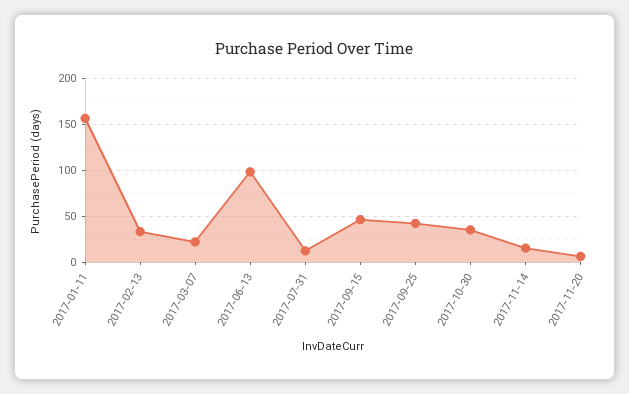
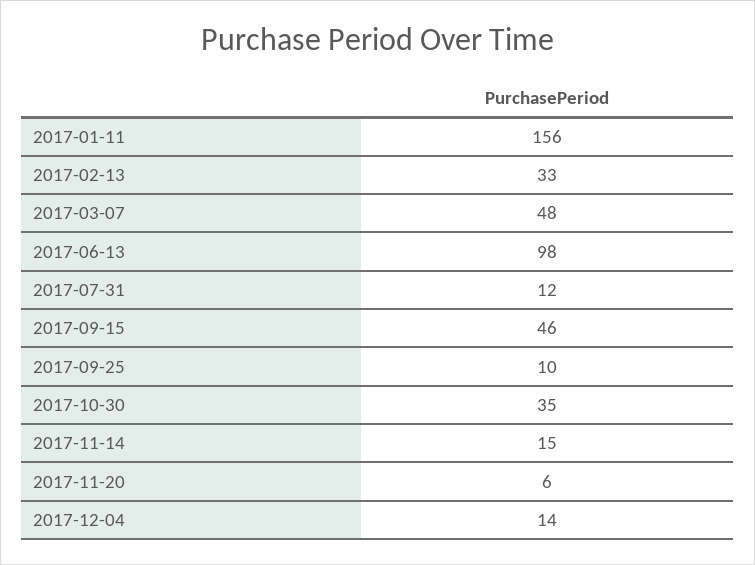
2017-03-07: 20 -> 48
2017-09-25: 40 -> 10
2017-12-04: none -> 14

